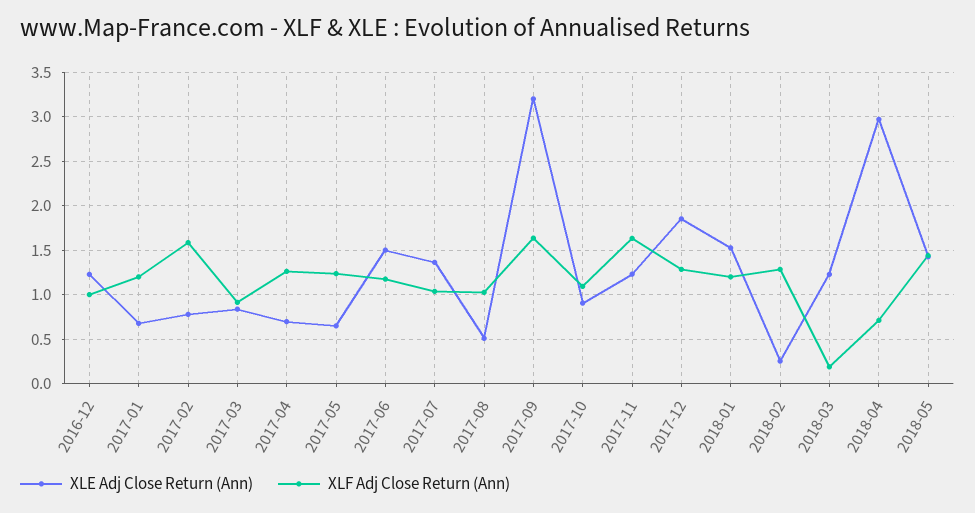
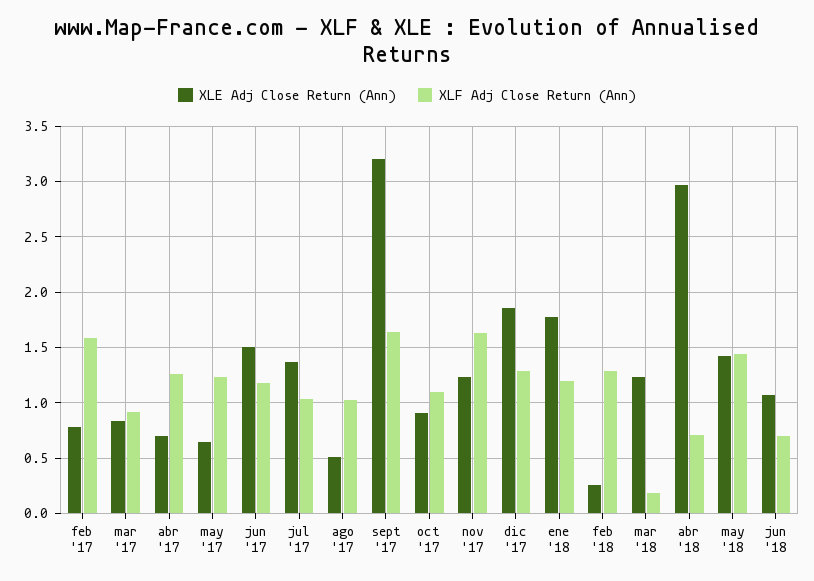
XLE Adj Close Return (Ann), 2016-12: 1.2 -> none
XLF Adj Close Return (Ann), 2016-12: 1 -> none
XLE Adj Close Return (Ann), 2017-01: 0.7 -> none
XLF Adj Close Return (Ann), 2017-01: 1.2 -> none
XLE Adj Close Return (Ann), 2018-01: 1.5 -> 1.8
XLE Adj Close Return (Ann), jun '18: none -> 1.1
XLF Adj Close Return (Ann), jun '18: none -> 0.7

